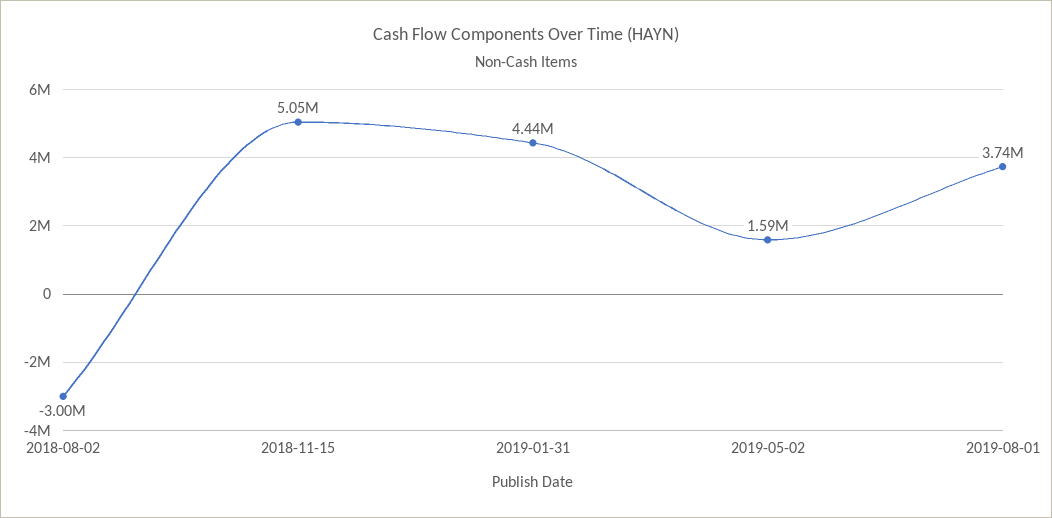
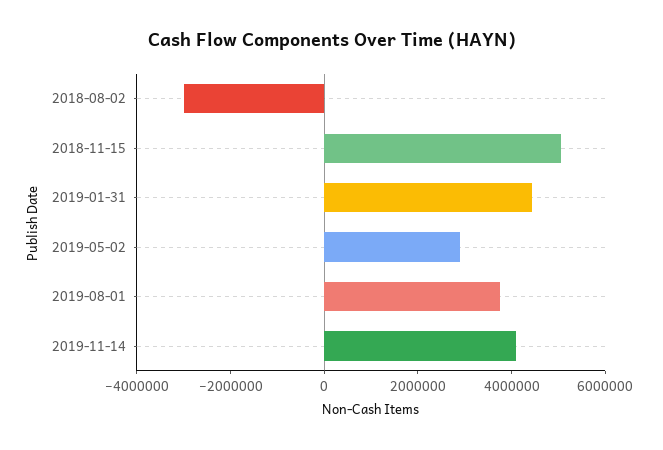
2019-05-02: 1590000 -> 3000000
2019-11-14: none -> 4000000

